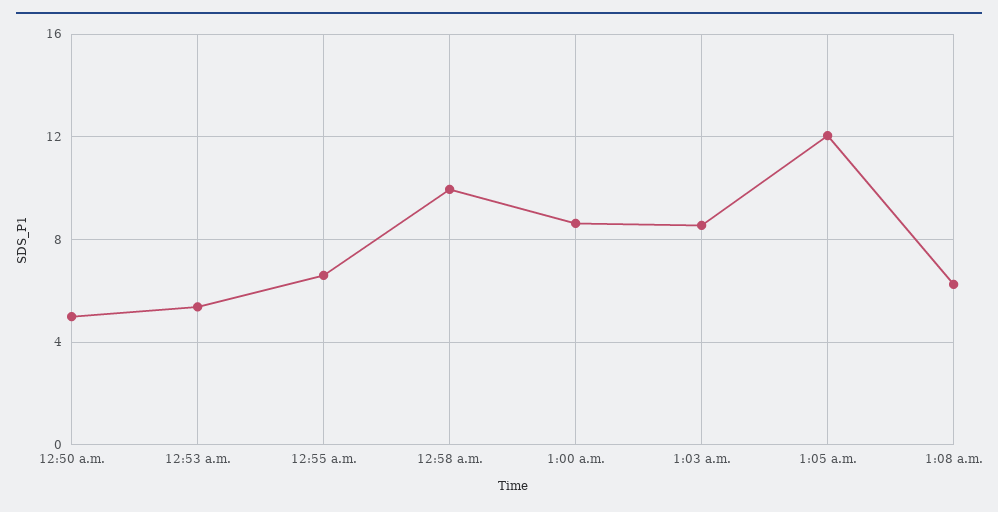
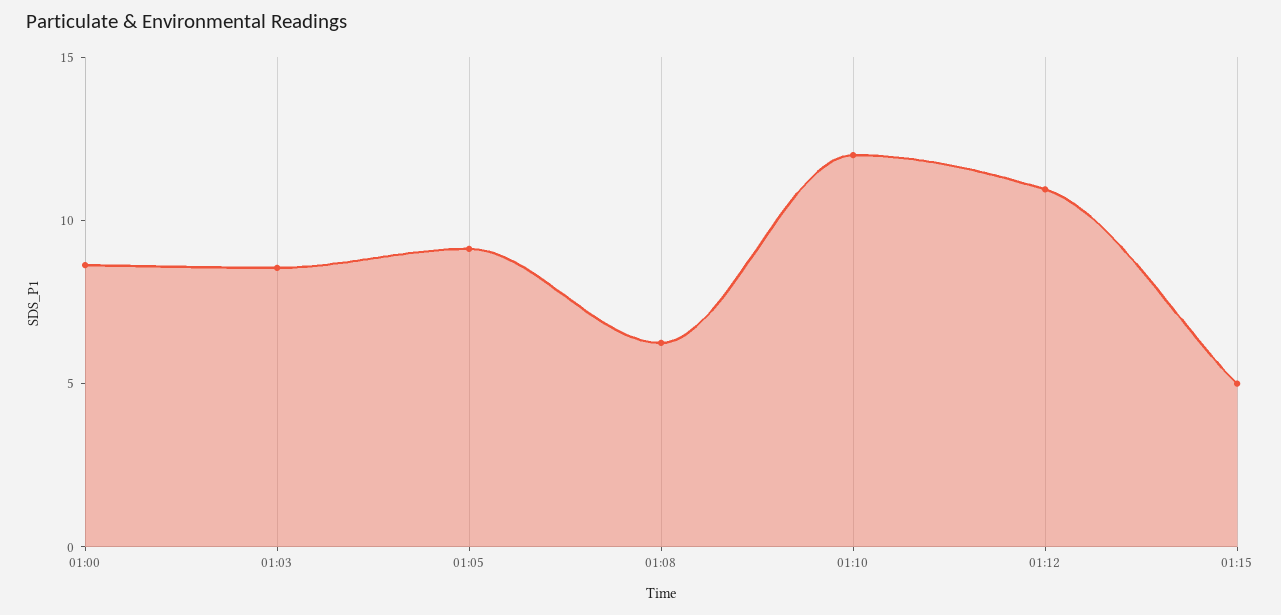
12:50 a.m.: 5 -> none
12:53 a.m.: 5.5 -> none
12:55 a.m.: 6.5 -> none
12:58 a.m.: 10 -> none
1:05 a.m.: 12 -> 9
01:10: none -> 12
01:12: none -> 11
01:15: none -> 5

